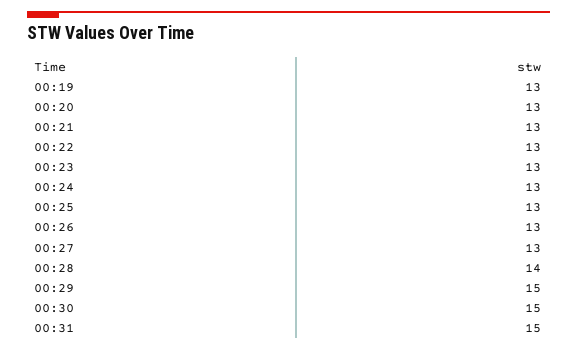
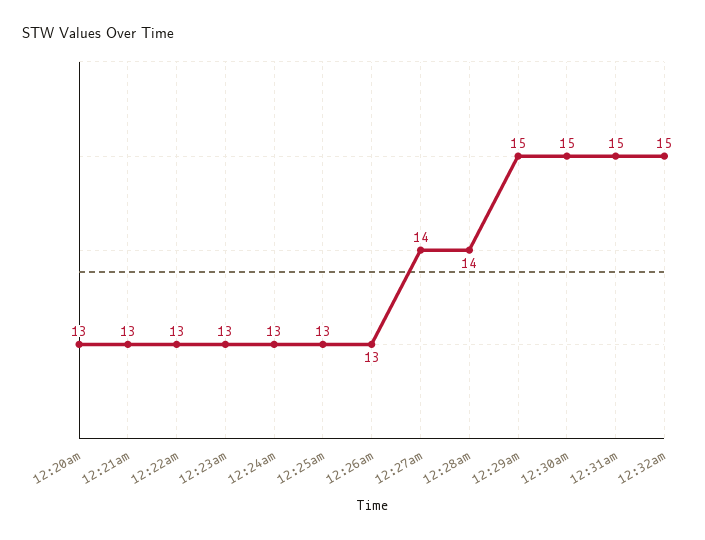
00:19: 13 -> none
00:27: 13 -> 14
12:32am: none -> 15

